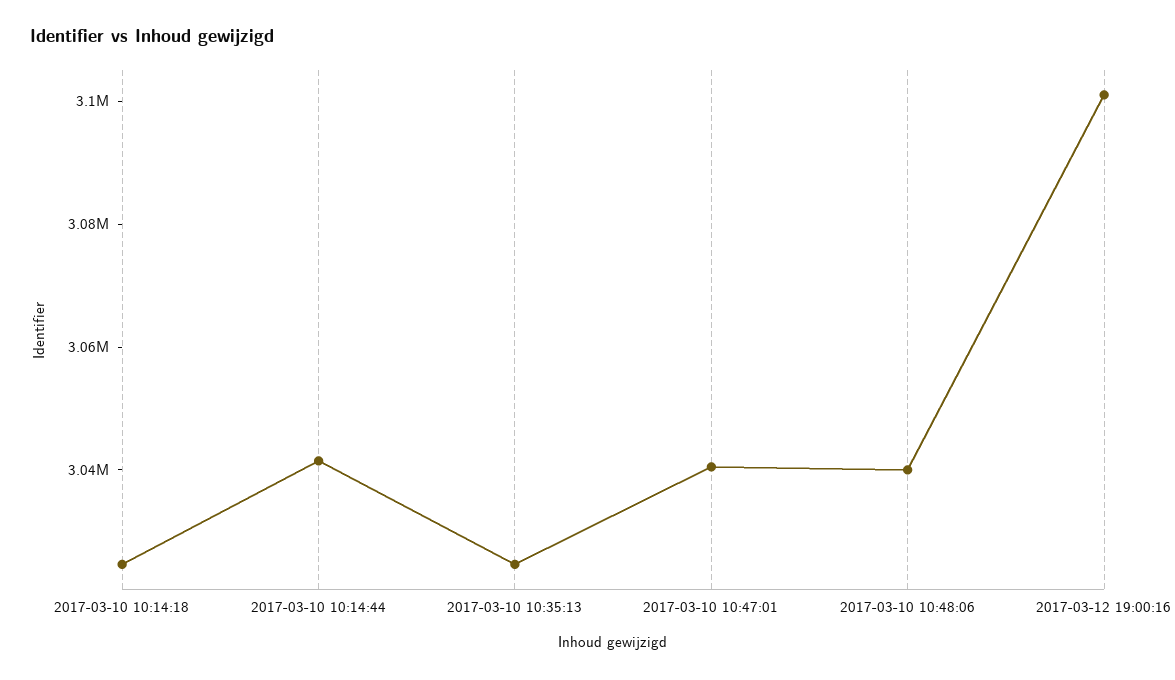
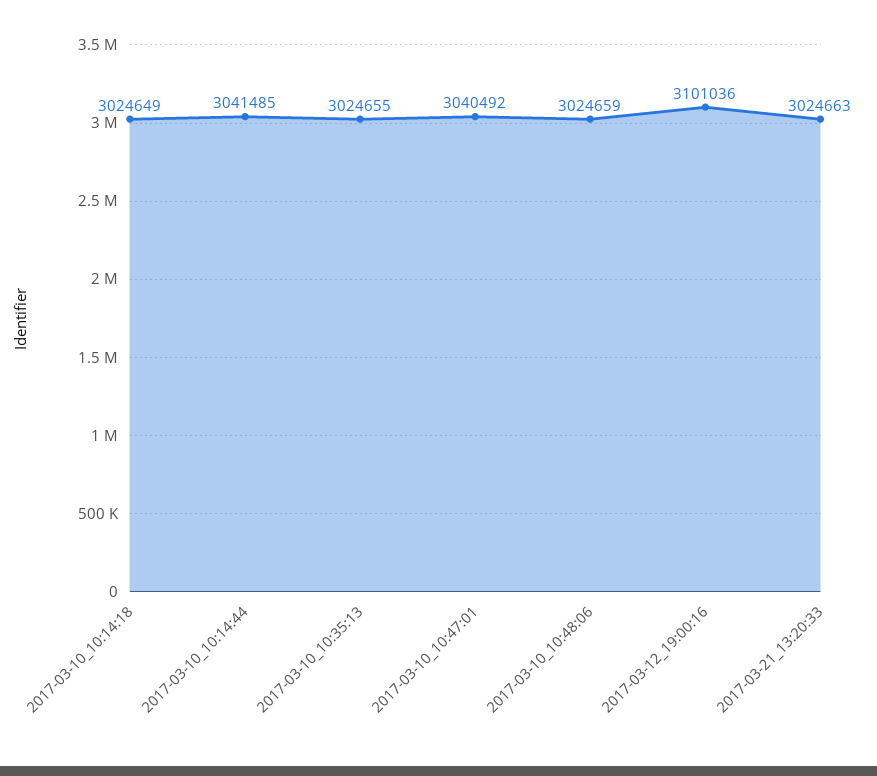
2017-03-10 10:48:06: 3040000 -> 3024659
2017-03-21_13:20:33: none -> 3024663

